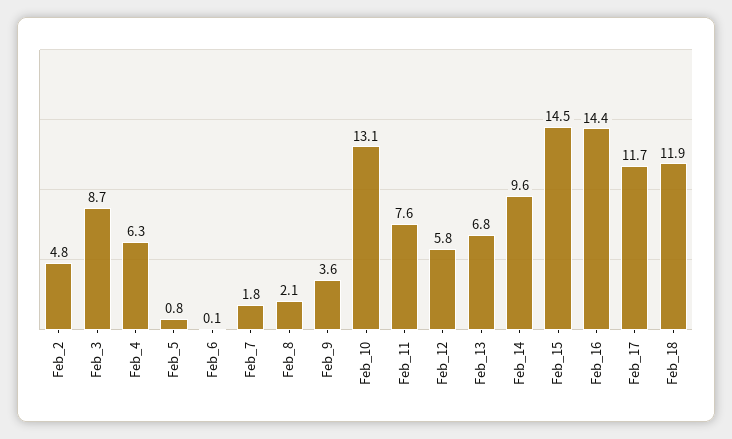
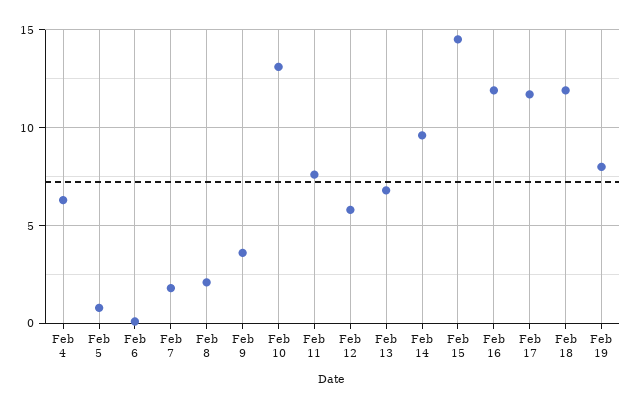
Feb_2: 4.8 -> none
Feb_3: 8.7 -> none
Feb_16: 14.4 -> 12
Feb 19: none -> 8

